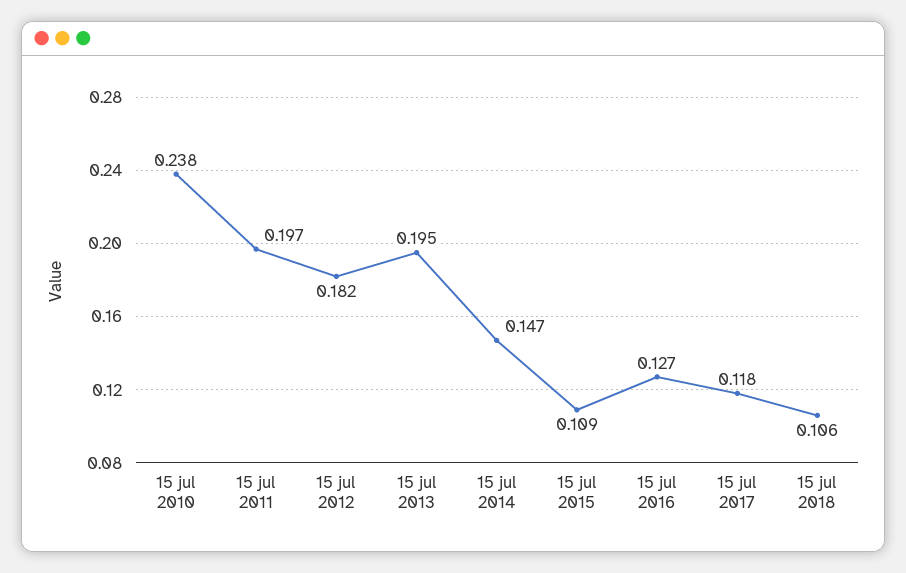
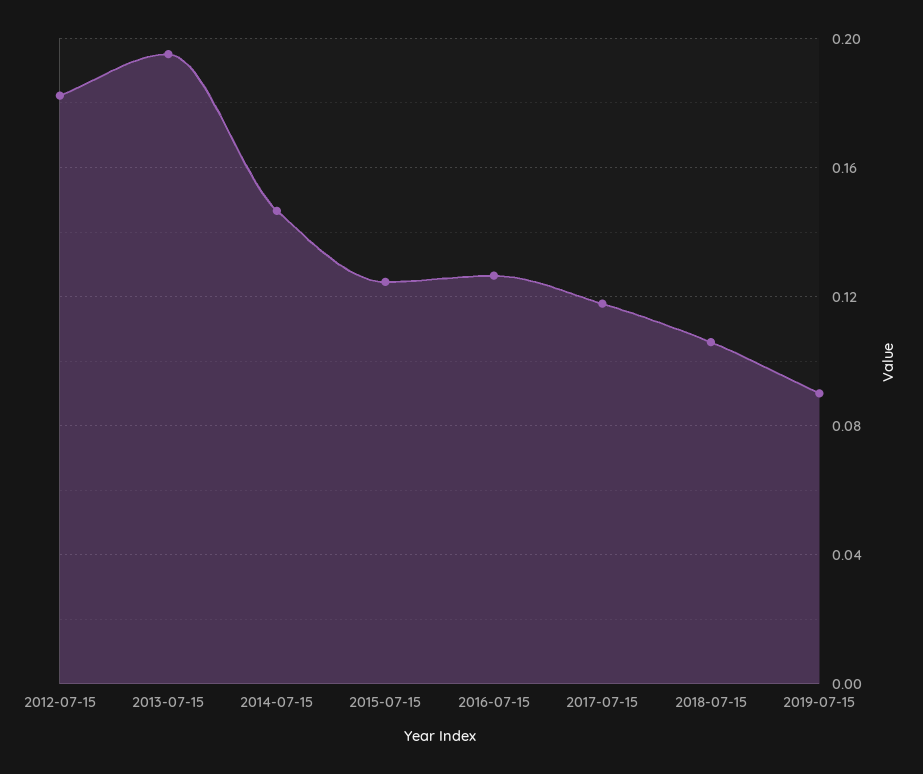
15 jul 2010: 0.238 -> none
15 jul 2011: 0.197 -> none
15 jul 2015: 0.109 -> 0.125
2019-07-15: none -> 0.09

